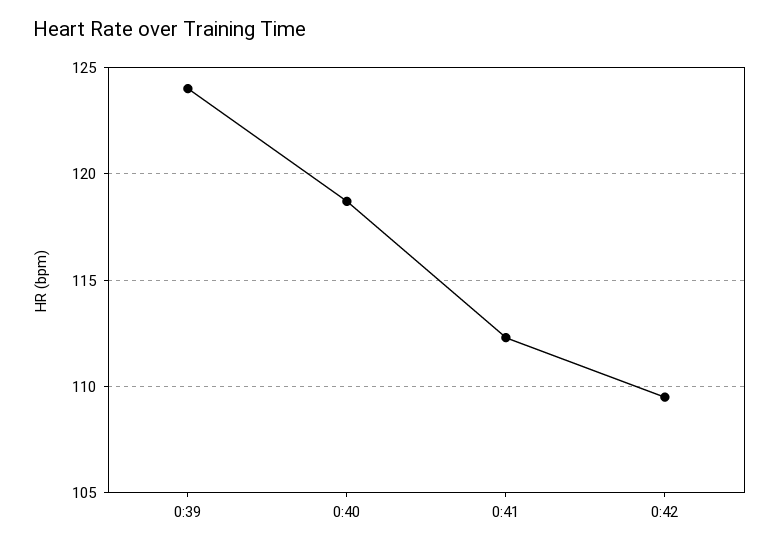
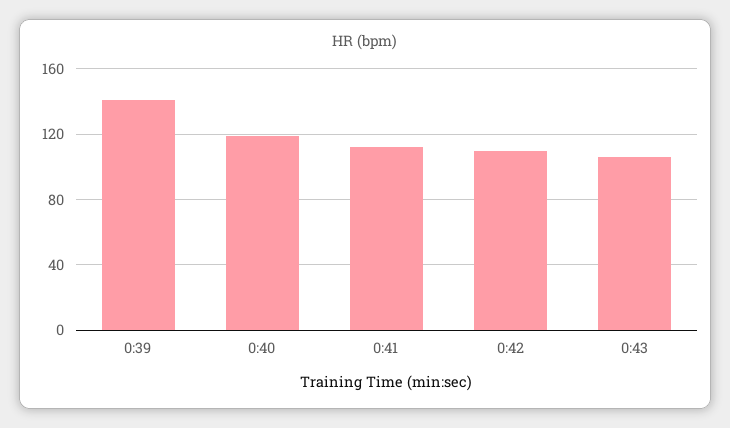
0:39: 124 -> 140
0:43: none -> 105

